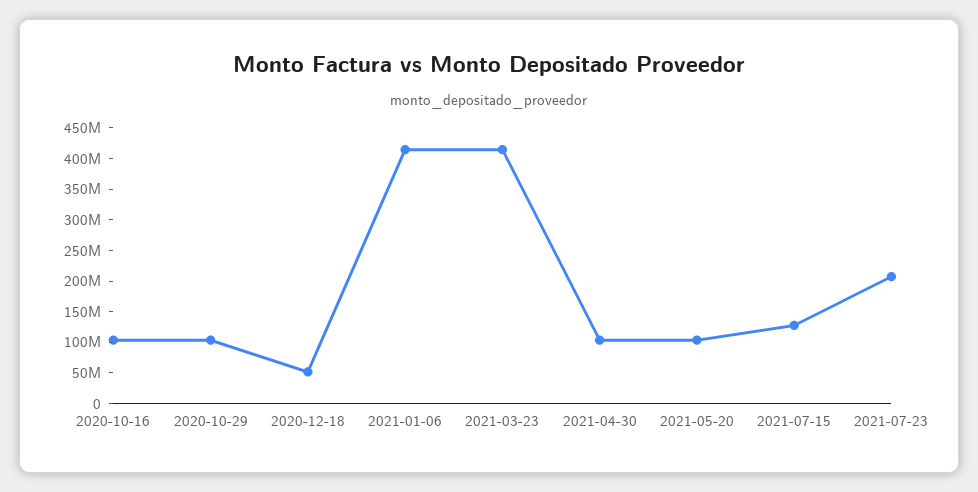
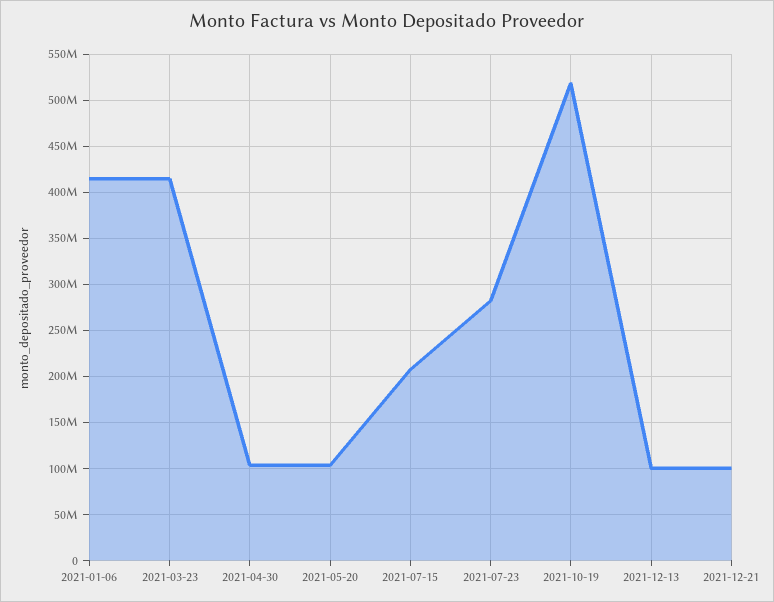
2020-10-16: 100000000 -> none
2020-10-29: 100000000 -> none
2020-12-18: 50000000 -> none
2021-07-15: 125000000 -> 210000000
2021-07-23: 200000000 -> 280000000
2021-10-19: none -> 520000000
2021-12-13: none -> 100000000
2021-12-21: none -> 100000000

